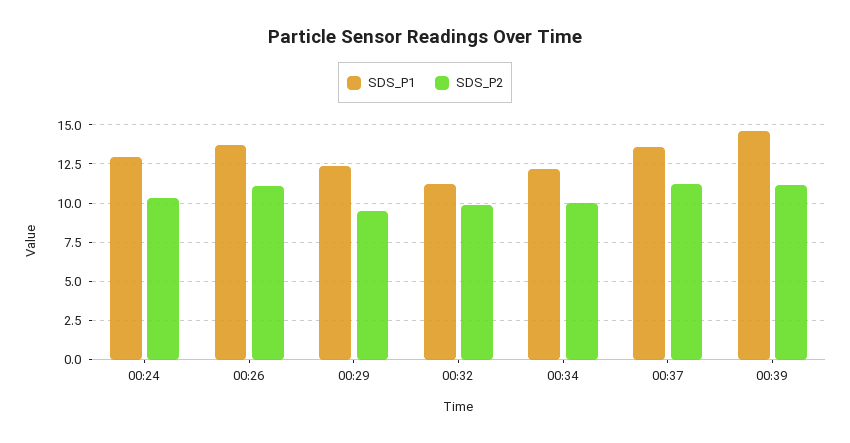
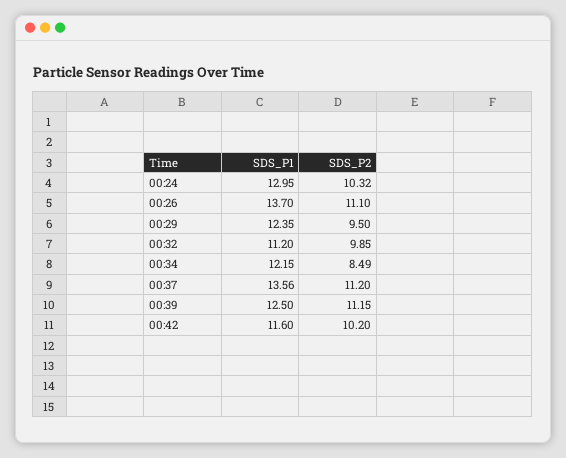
SDS_P2, 00:34: 10 -> 8.49
SDS_P1, 00:39: 14.5 -> 12.5
SDS_P1, 00:42: none -> 11.6
SDS_P2, 00:42: none -> 10.2

